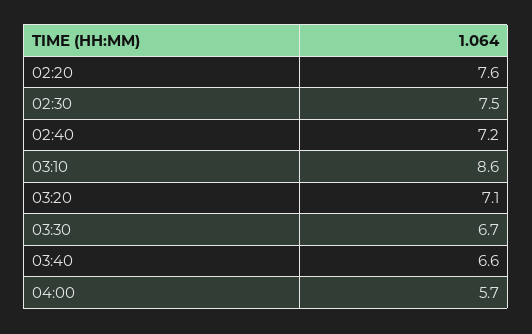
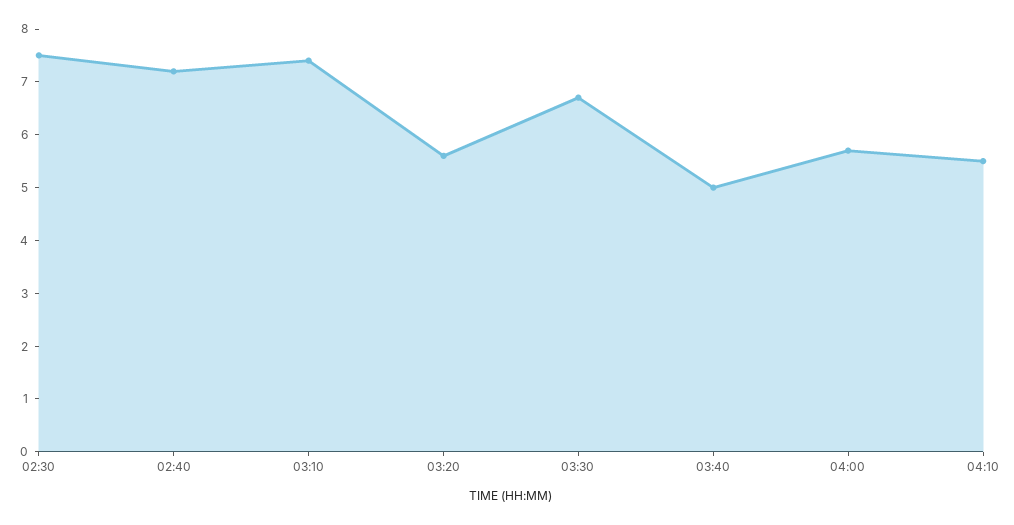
02:20: 7.6 -> none
03:10: 8.6 -> 7.5
03:20: 7.1 -> 5.5
03:40: 6.6 -> 5
04:10: none -> 5.5

